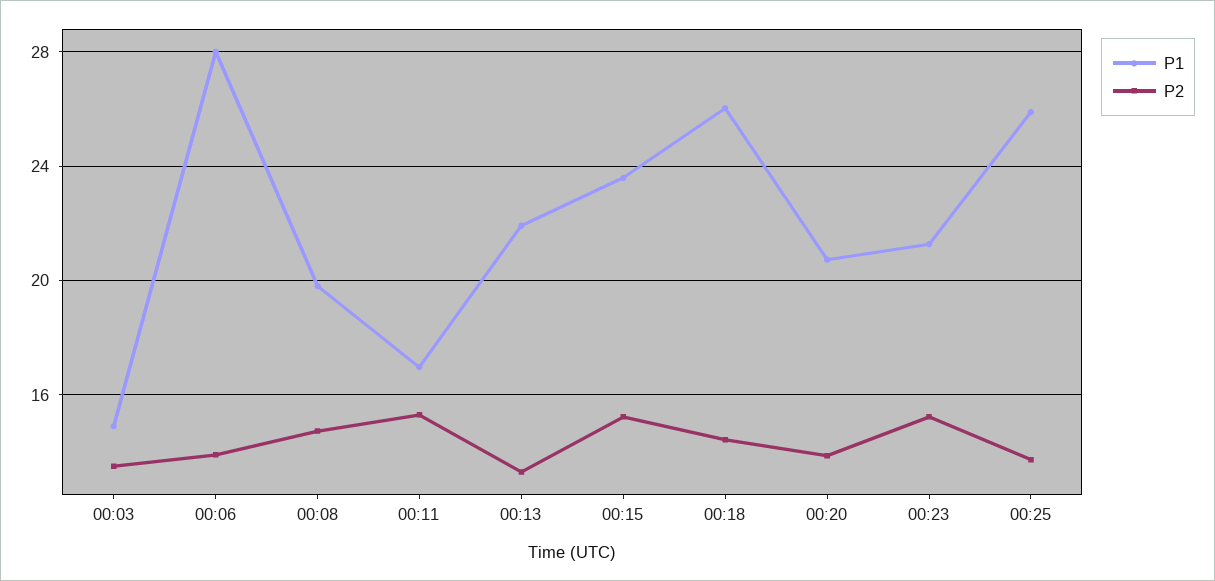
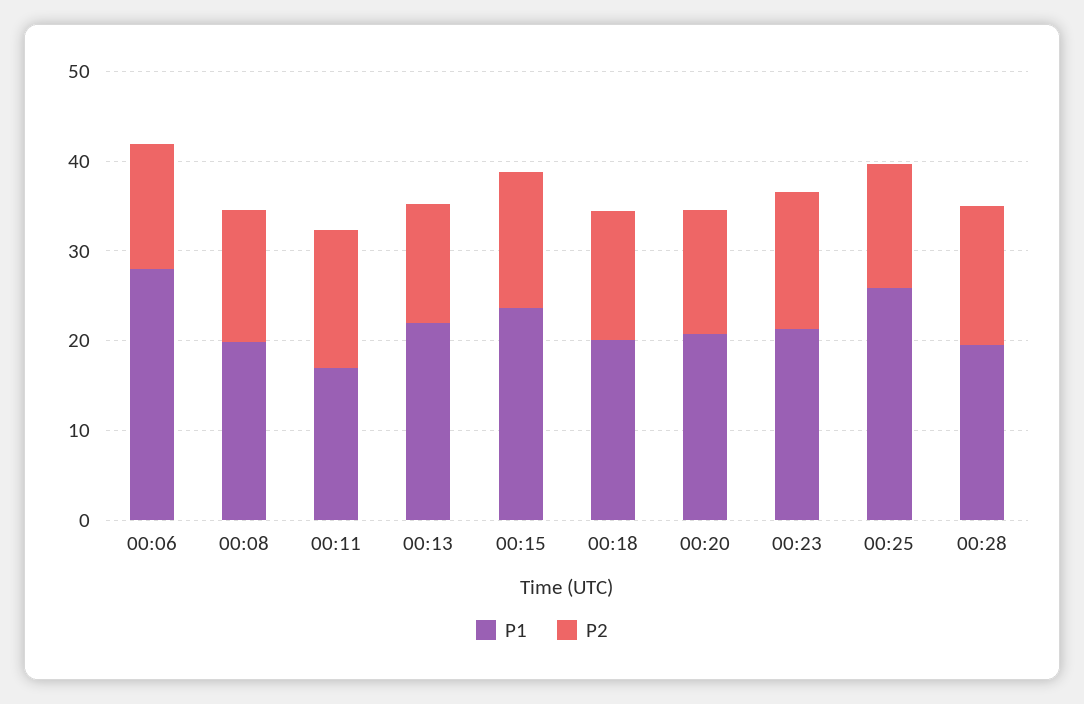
P1, 00:03: 15 -> none
P2, 00:03: 13.5 -> none
P1, 00:18: 26 -> 20
P1, 00:28: none -> 20
P2, 00:28: none -> 16

